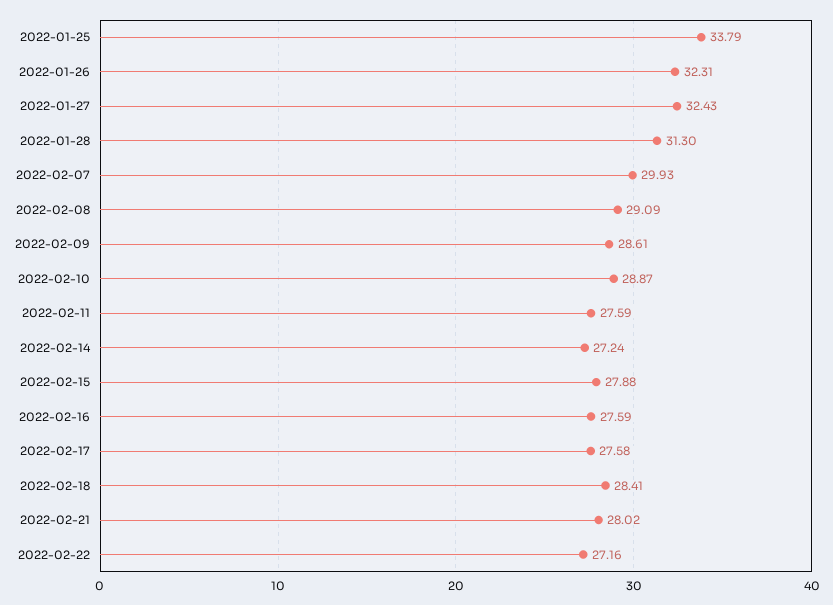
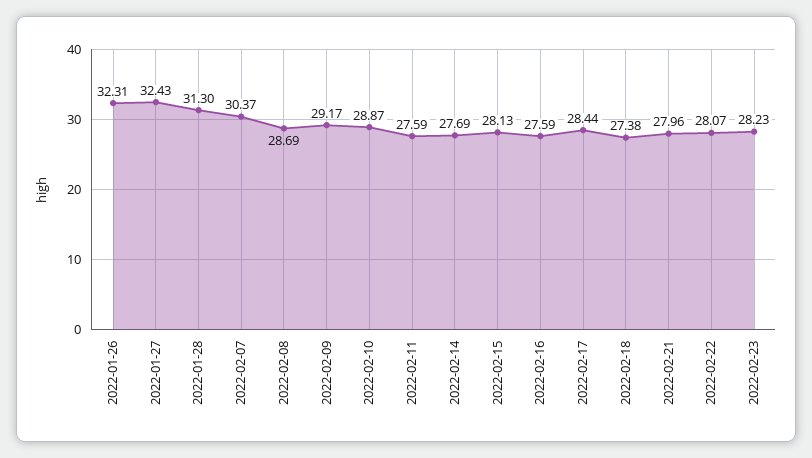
2022-01-25: 33.79 -> none
2022-02-07: 29.93 -> 30.37
2022-02-08: 29.09 -> 28.69
2022-02-09: 28.61 -> 29.17
2022-02-14: 27.24 -> 27.69
2022-02-15: 27.88 -> 28.13
2022-02-17: 27.58 -> 28.44
2022-02-18: 28.41 -> 27.38
2022-02-21: 28.02 -> 27.96
2022-02-22: 27.16 -> 28.07
2022-02-23: none -> 28.23

